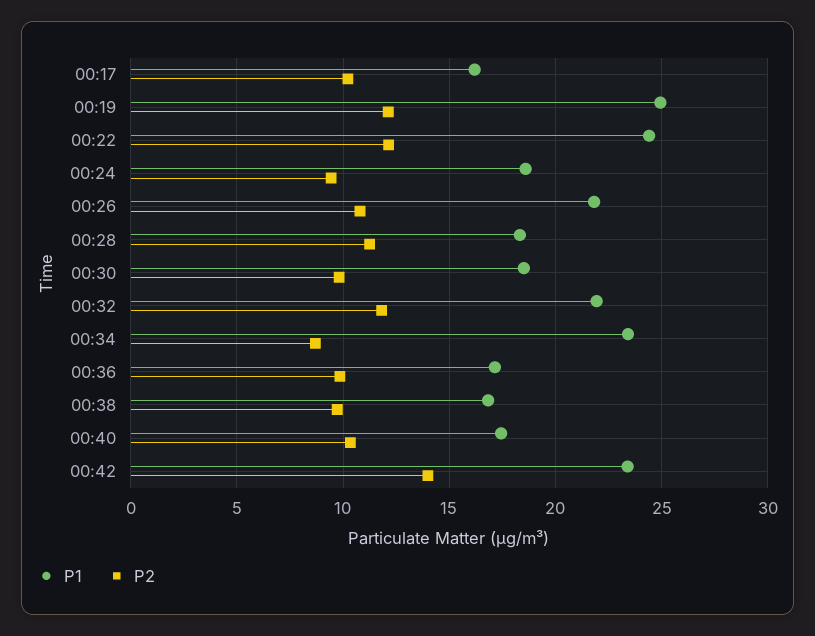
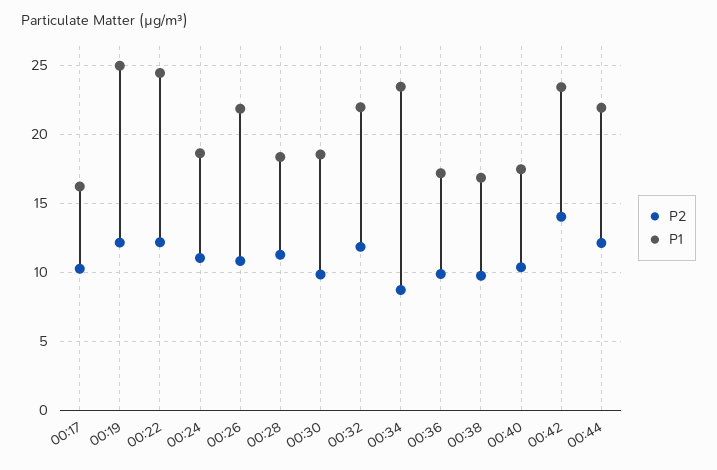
P2, 00:24: 9.5 -> 11
P2, 00:44: none -> 12
P1, 00:44: none -> 22

